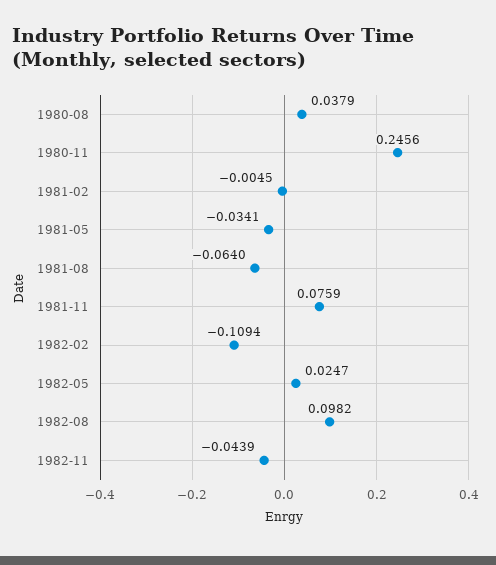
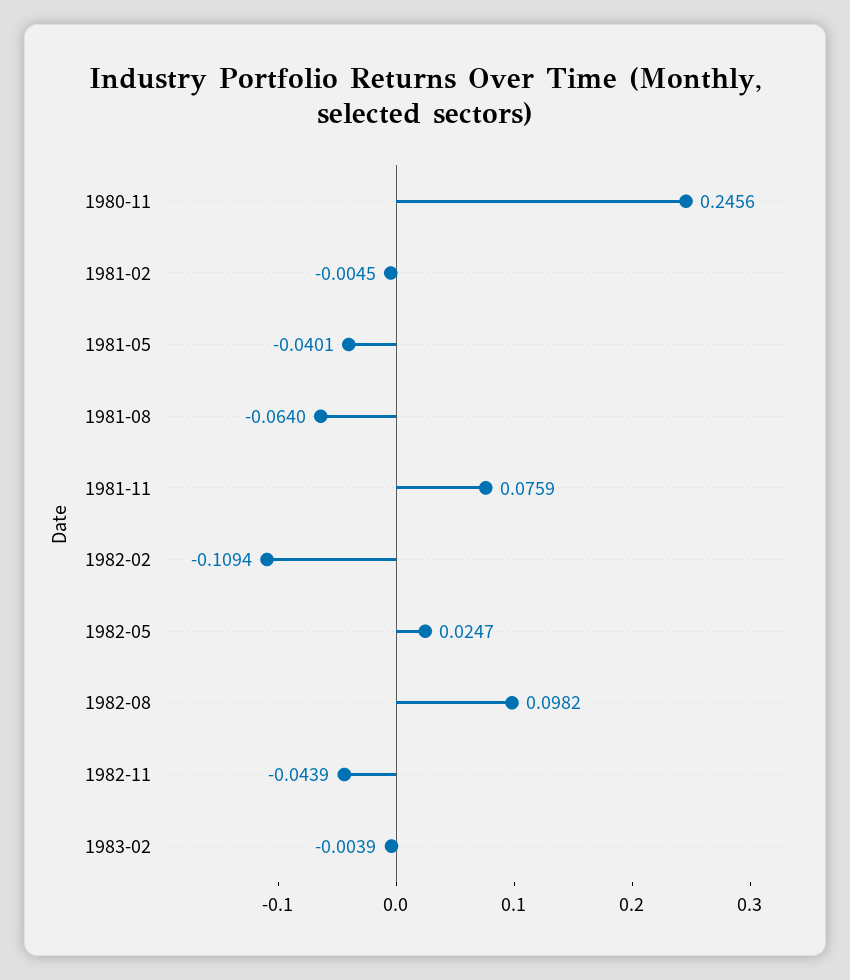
1980-08: 0.0379 -> none
1981-05: -0.0341 -> -0.0401
1983-02: none -> -0.0039

